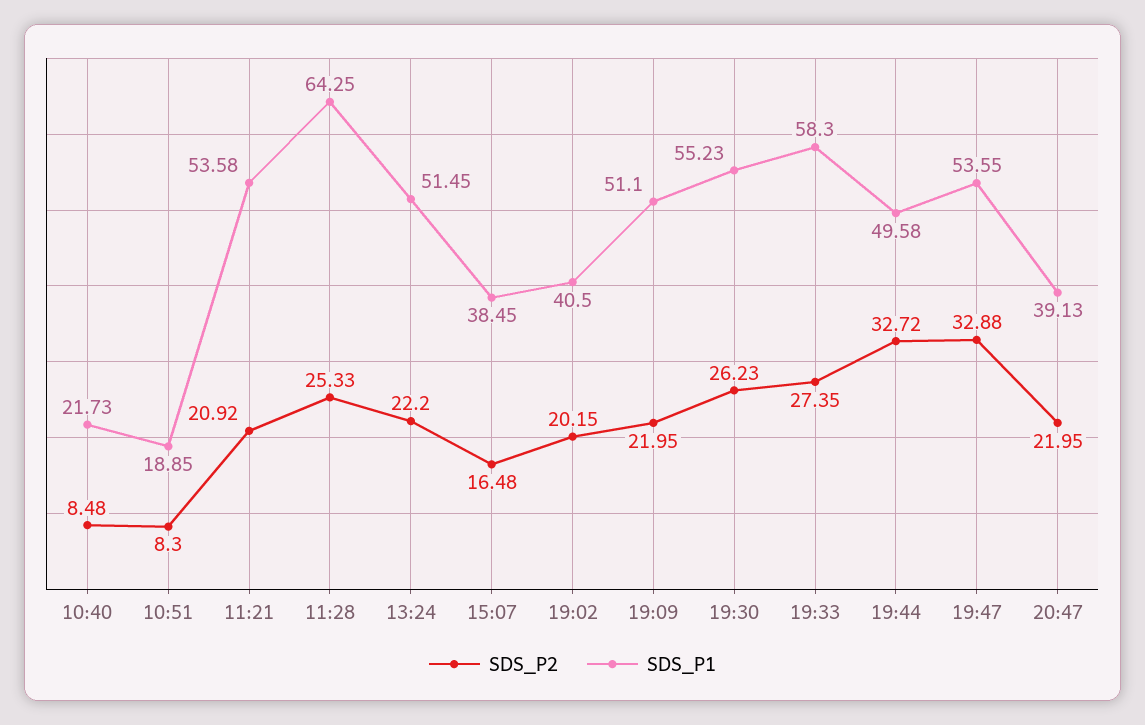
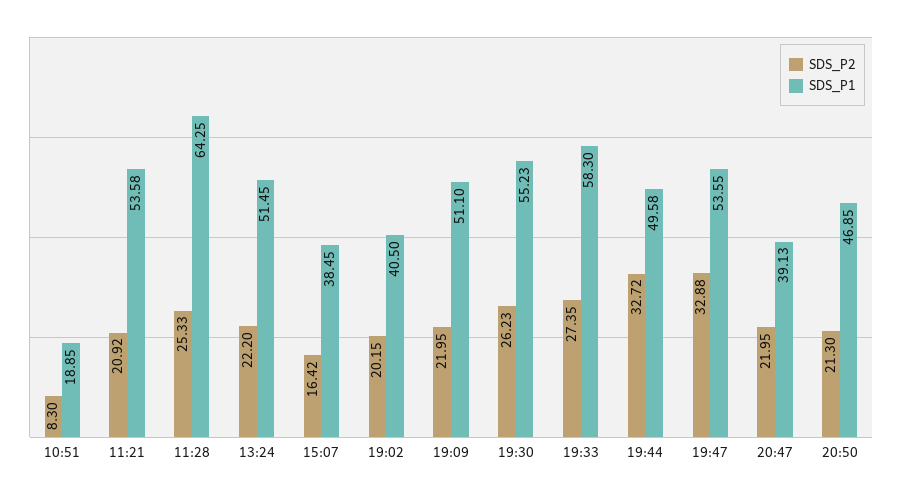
SDS_P2, 10:40: 8.48 -> none
SDS_P1, 10:40: 21.73 -> none
SDS_P2, 15:07: 16.48 -> 16.42
SDS_P2, 20:50: none -> 21.3
SDS_P1, 20:50: none -> 46.85

